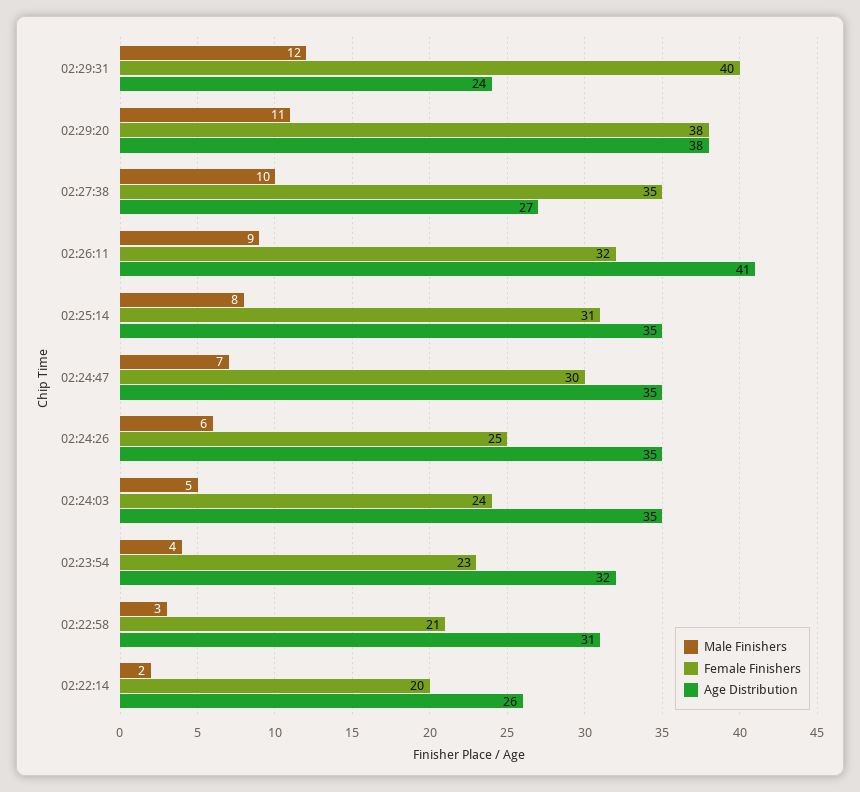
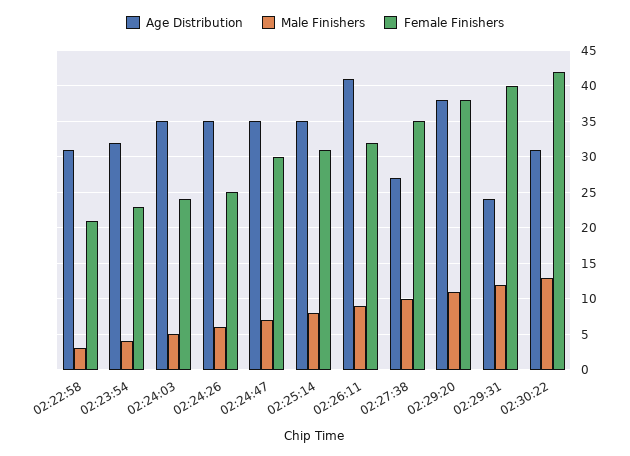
Male Finishers, 02:22:14: 2 -> none
Female Finishers, 02:22:14: 20 -> none
Age Distribution, 02:22:14: 26 -> none
Age Distribution, 02:30:22: none -> 31
Male Finishers, 02:30:22: none -> 13
Female Finishers, 02:30:22: none -> 42

